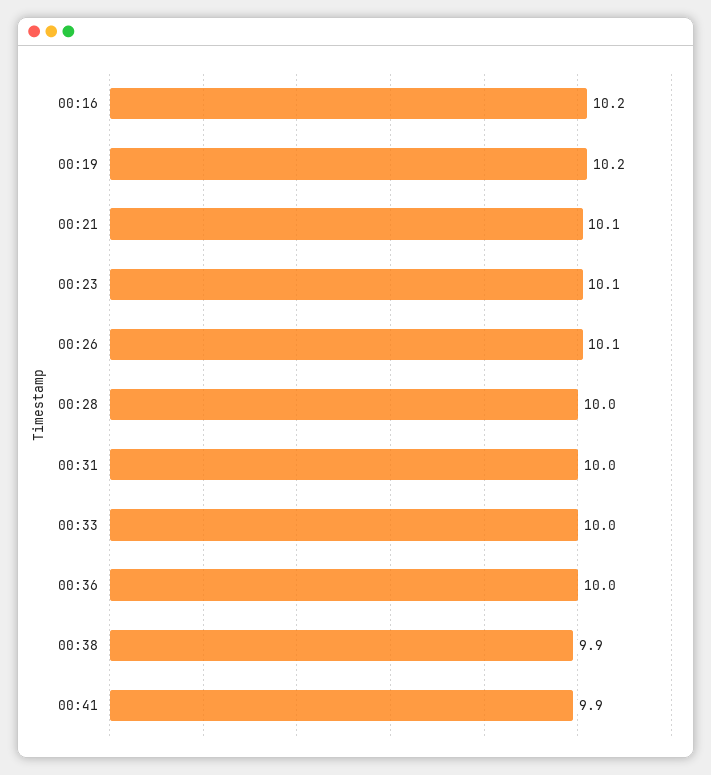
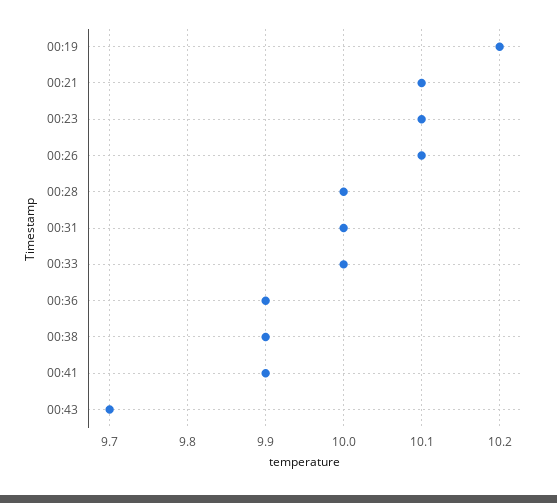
00:16: 10.2 -> none
00:36: 10 -> 9.9
00:43: none -> 9.7

